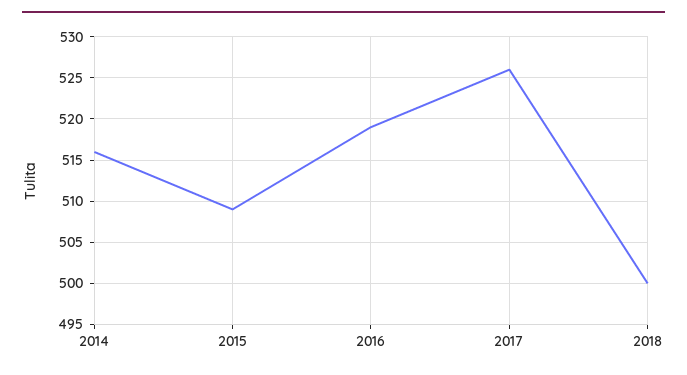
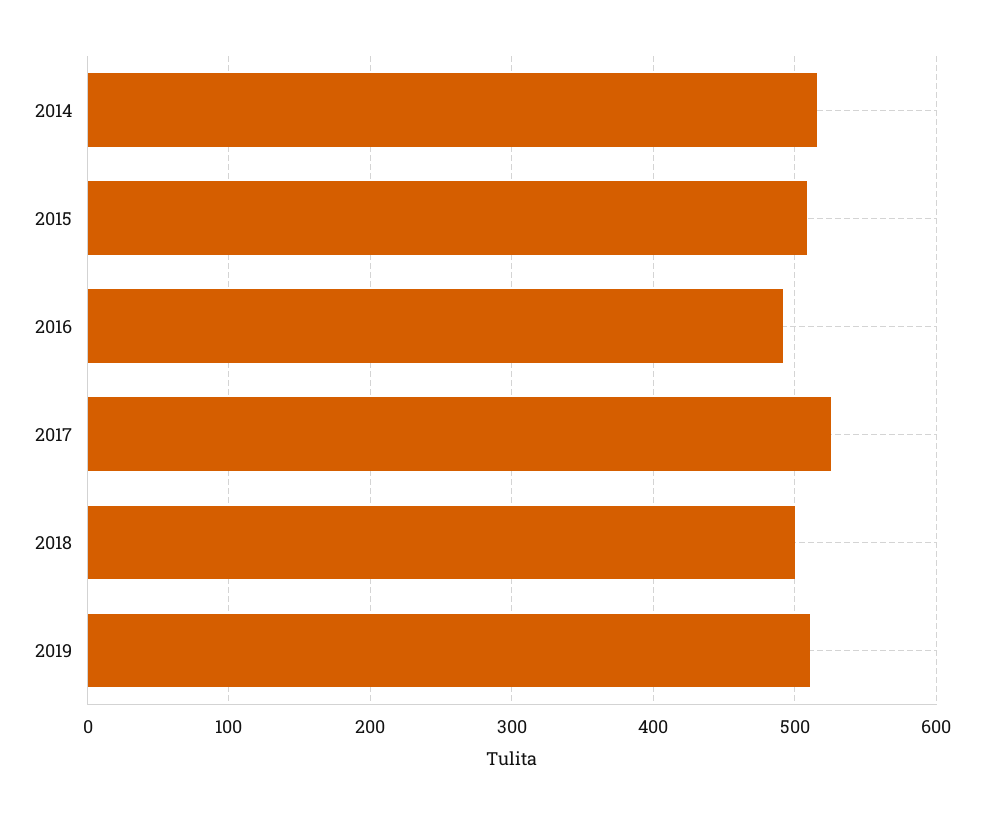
2016: 519 -> 490
2019: none -> 510

